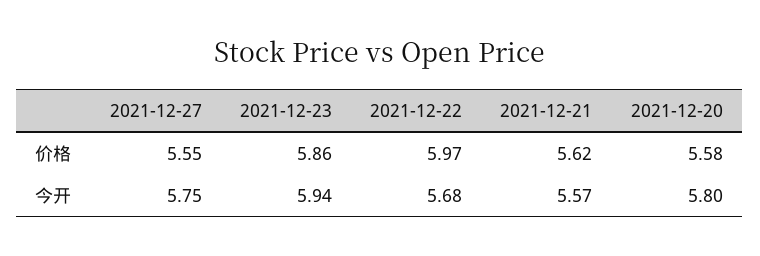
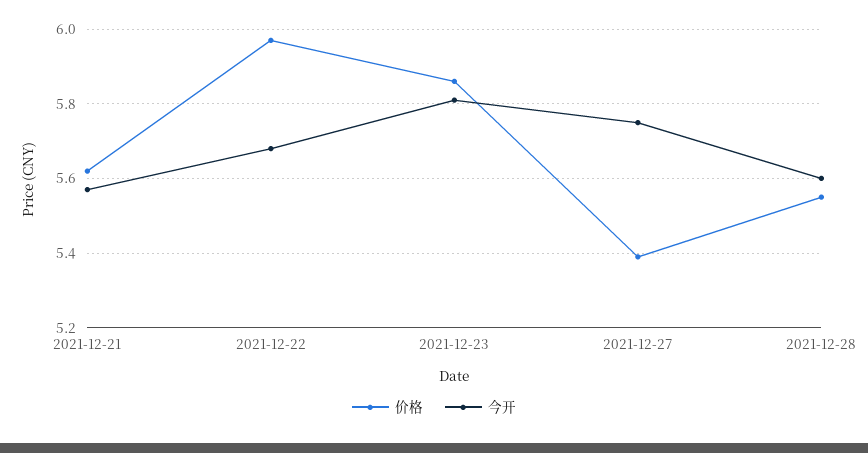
价格, 2021-12-27: 5.55 -> 5.4
价格, 2021-12-20: 5.58 -> none
今开, 2021-12-23: 5.94 -> 5.8
今开, 2021-12-20: 5.8 -> none
价格, 2021-12-28: none -> 5.55
今开, 2021-12-28: none -> 5.6

